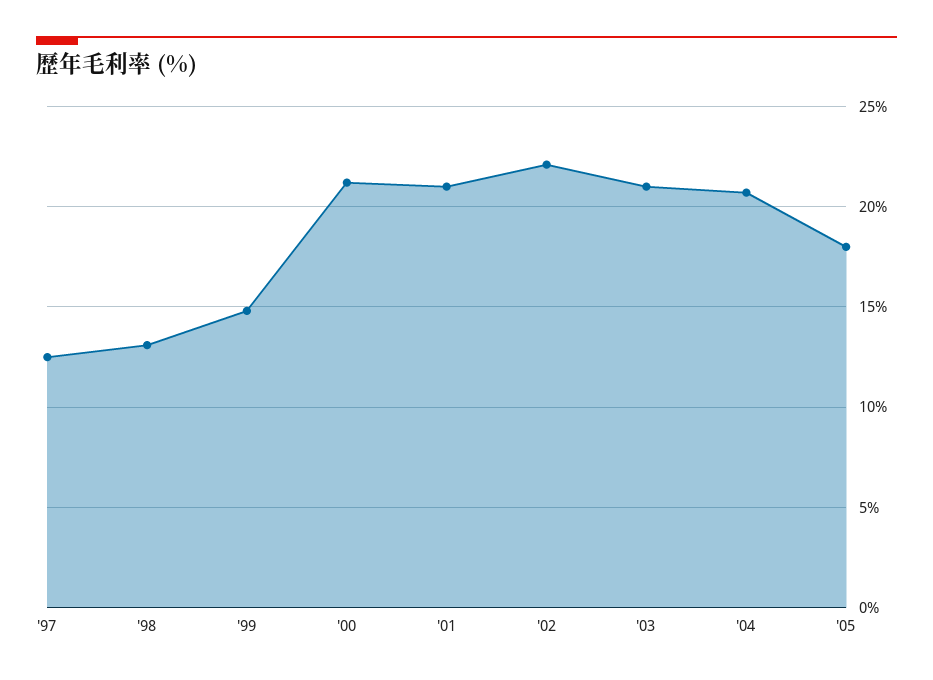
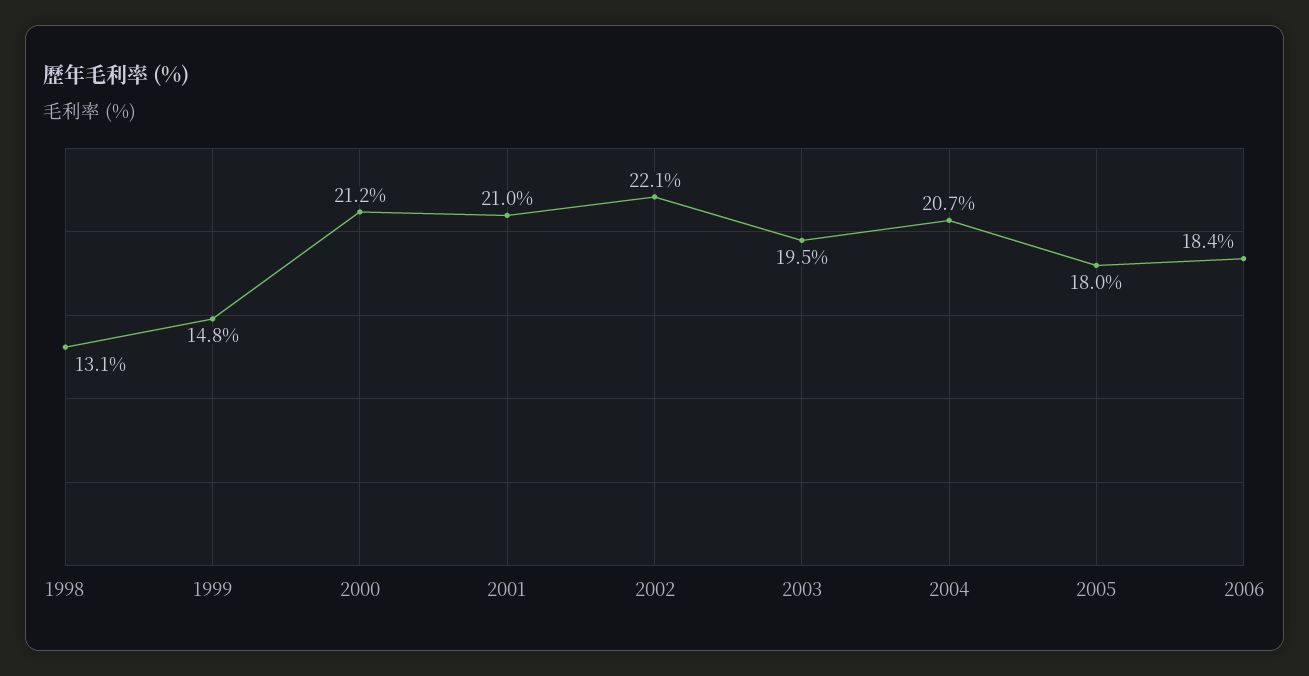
'97: 12.5 -> none
'03: 21 -> 19.5
2006: none -> 18.4

